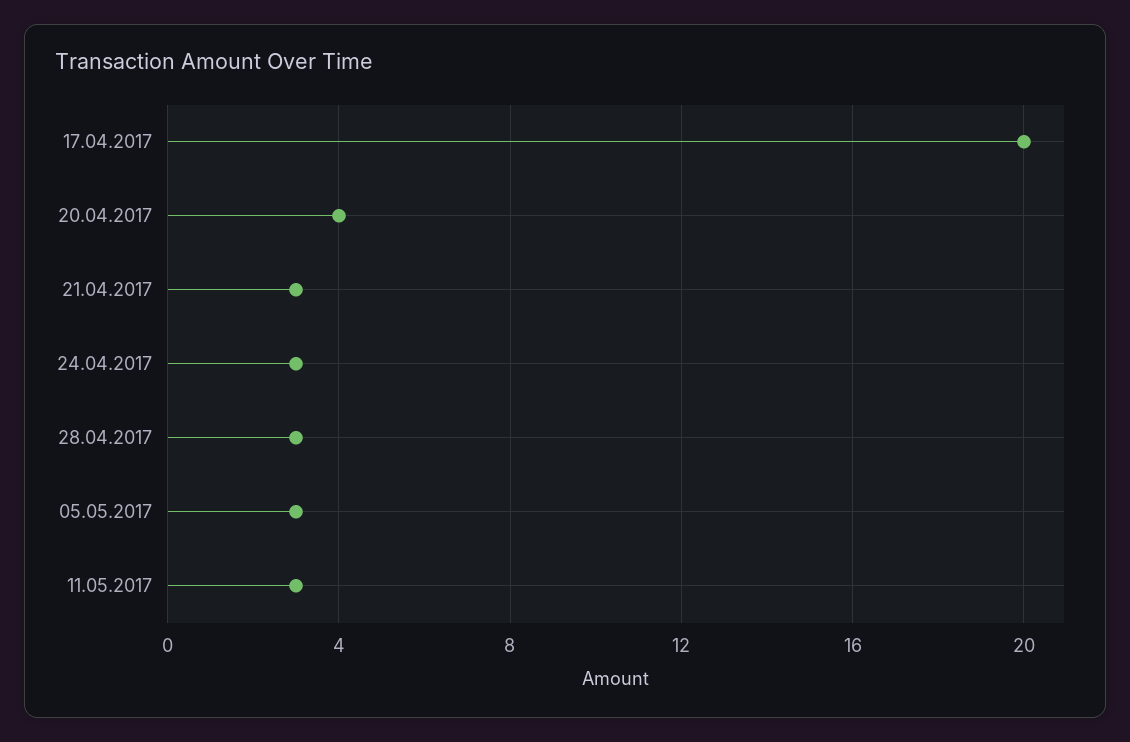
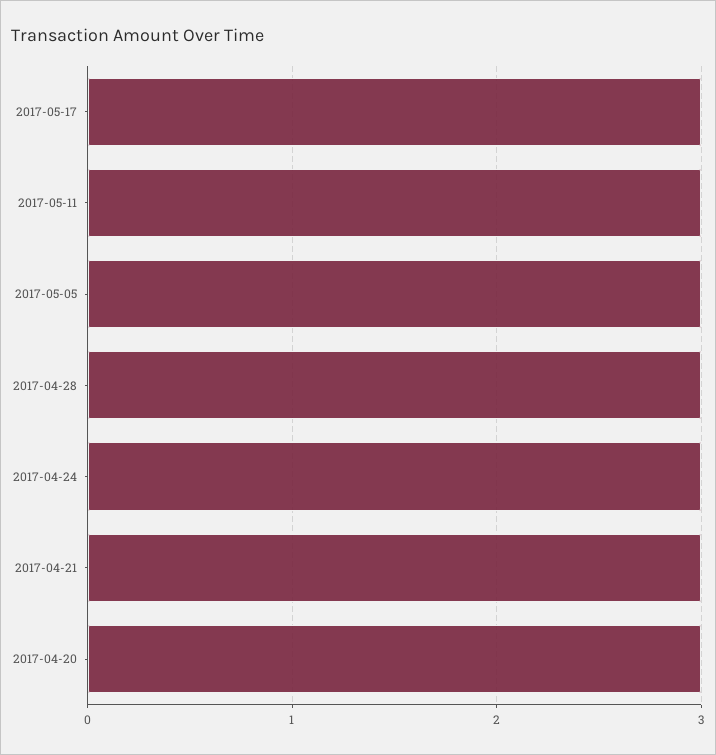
17.04.2017: 20 -> none
20.04.2017: 4 -> 3
2017-05-17: none -> 3

